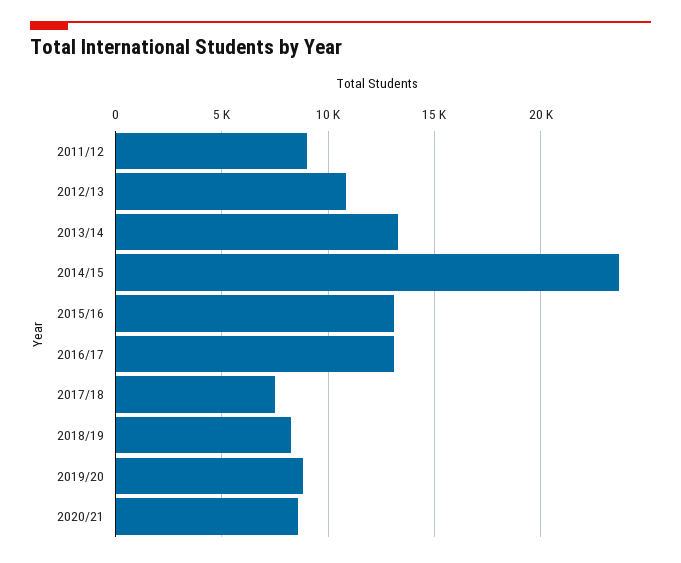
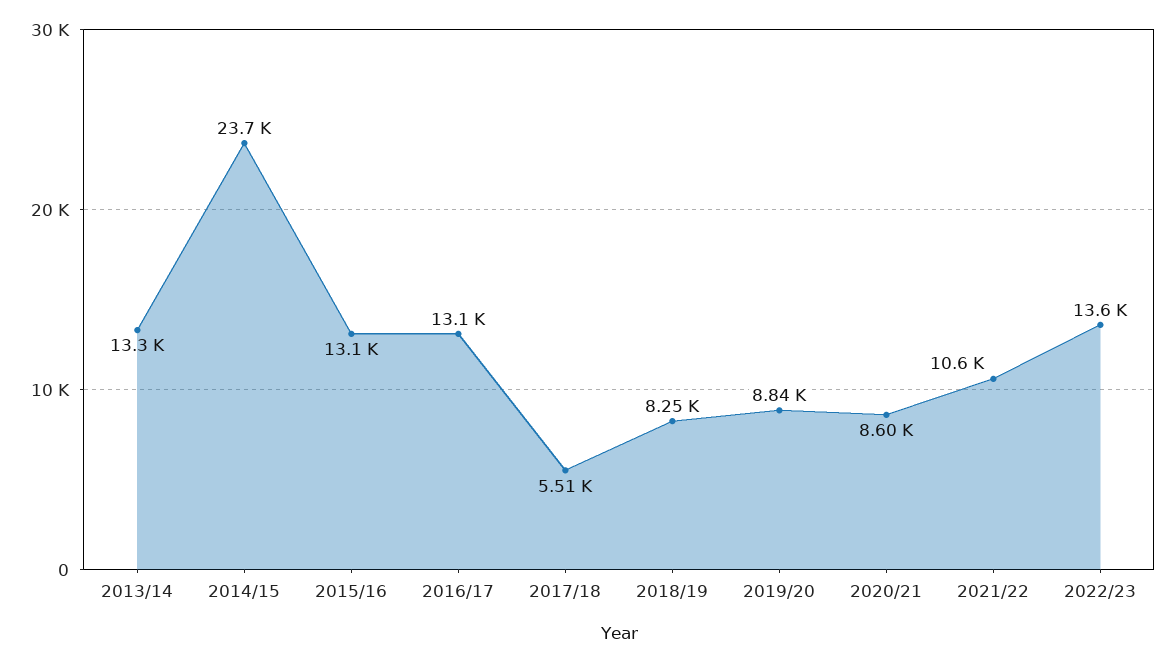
2011/12: 9000 -> none
2012/13: 11000 -> none
2017/18: 7500 -> 5510
2021/22: none -> 10600
2022/23: none -> 13600

